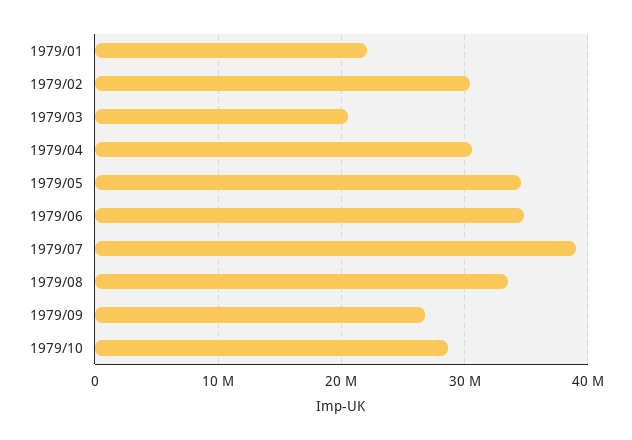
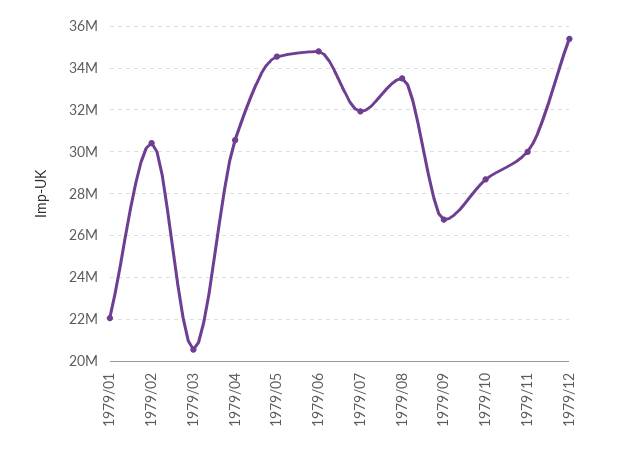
1979/07: 39000000 -> 32000000
1979/11: none -> 30000000
1979/12: none -> 35500000

